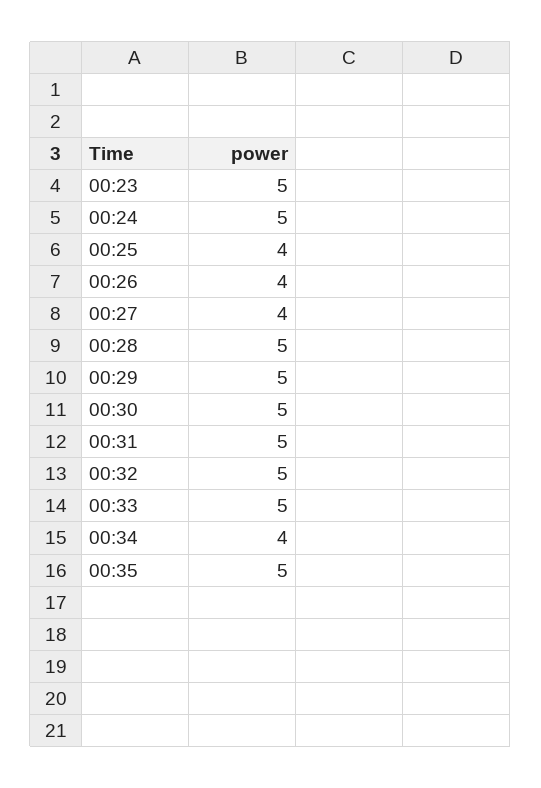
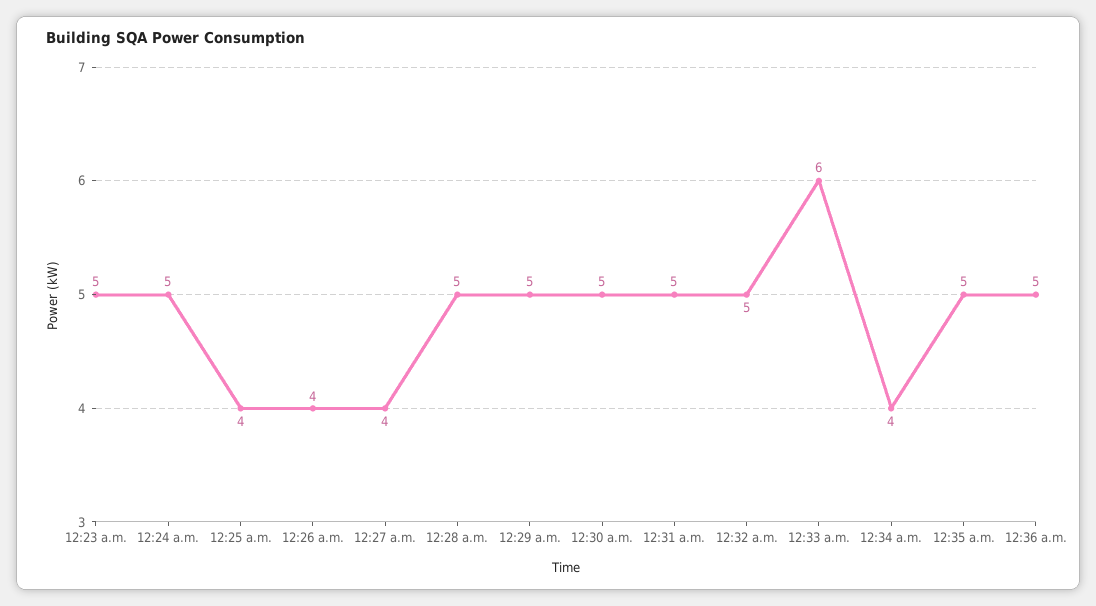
00:33: 5 -> 6
12:36 a.m.: none -> 5

